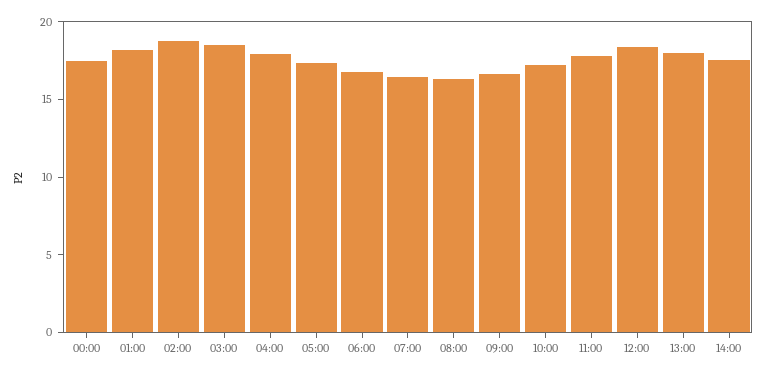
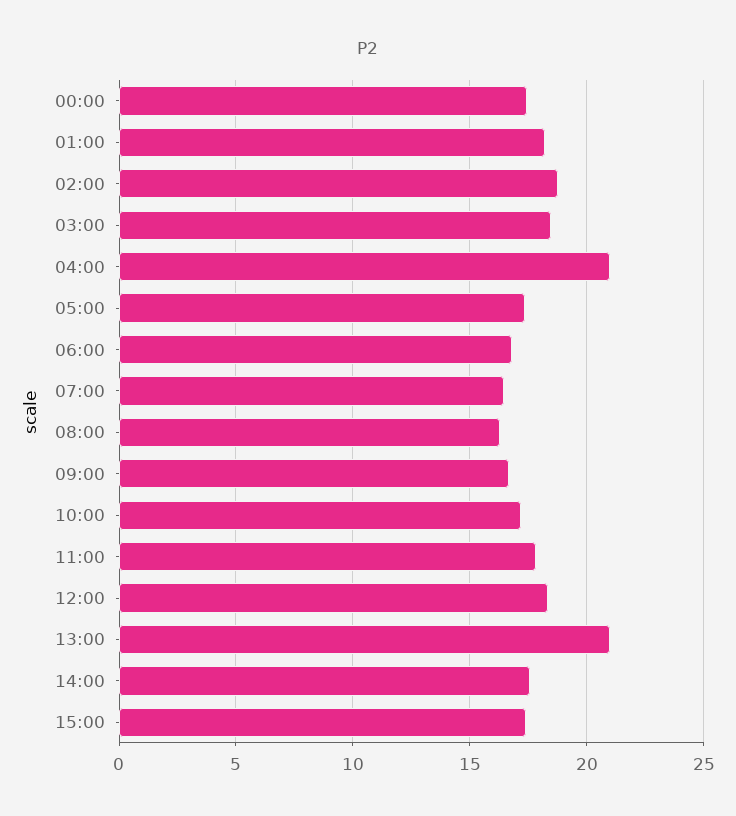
04:00: 18 -> 21
13:00: 18 -> 21
15:00: none -> 17.5

